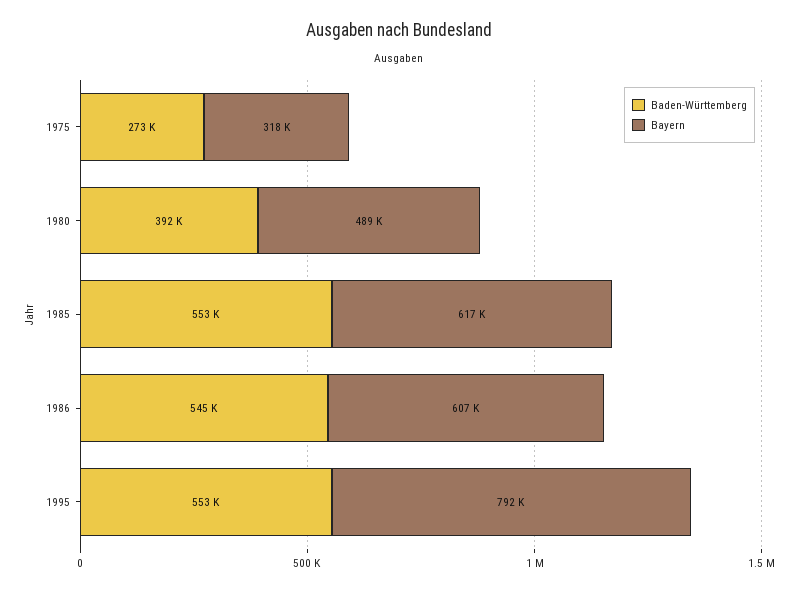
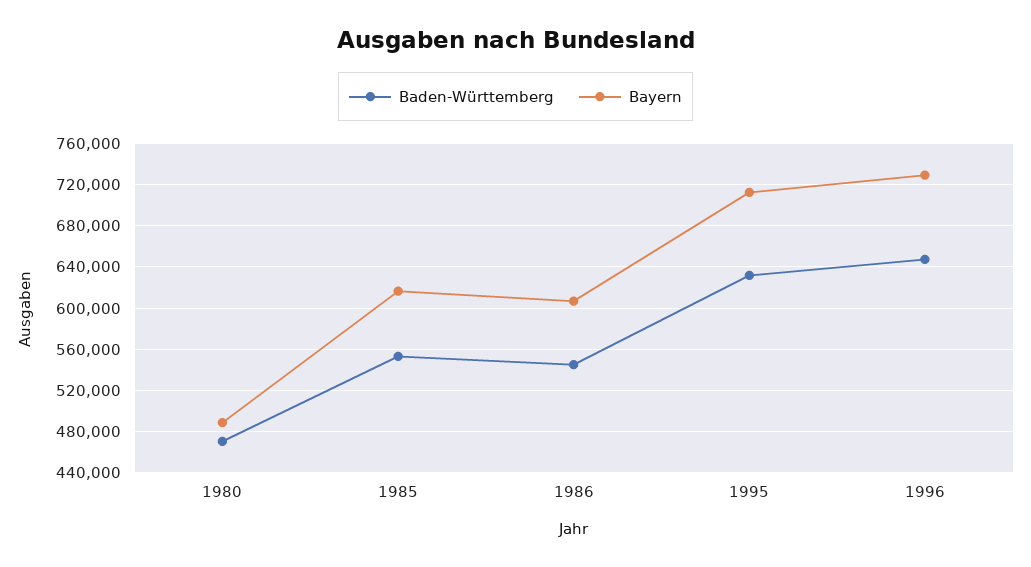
Baden-Württemberg, 1975: 273000 -> none
Bayern, 1975: 318000 -> none
Baden-Württemberg, 1980: 392000 -> 470000
Baden-Württemberg, 1995: 553000 -> 630000
Bayern, 1995: 792000 -> 710000
Baden-Württemberg, 1996: none -> 650000
Bayern, 1996: none -> 730000

